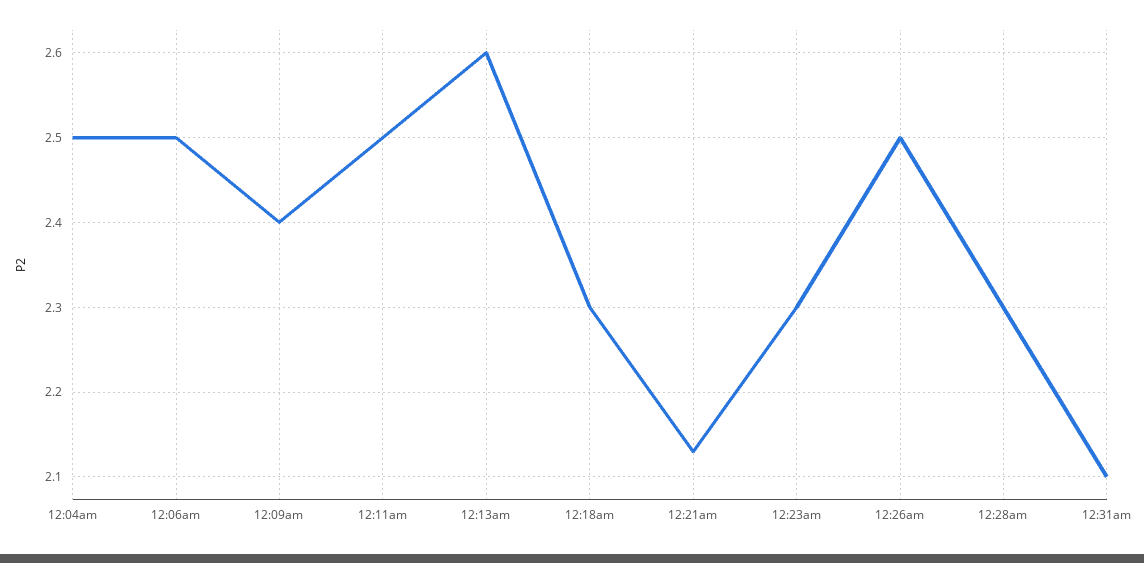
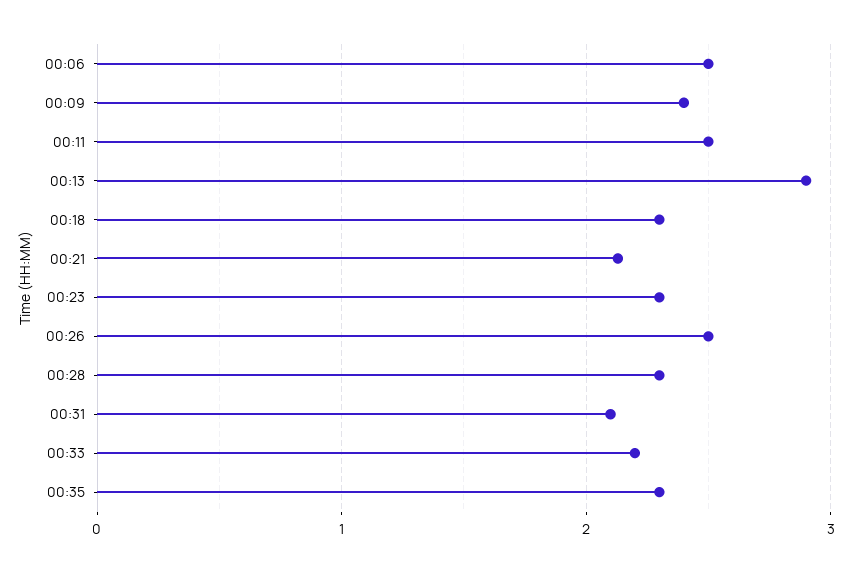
12:04am: 2.5 -> none
12:13am: 2.6 -> 2.9
00:33: none -> 2.2
00:35: none -> 2.3

